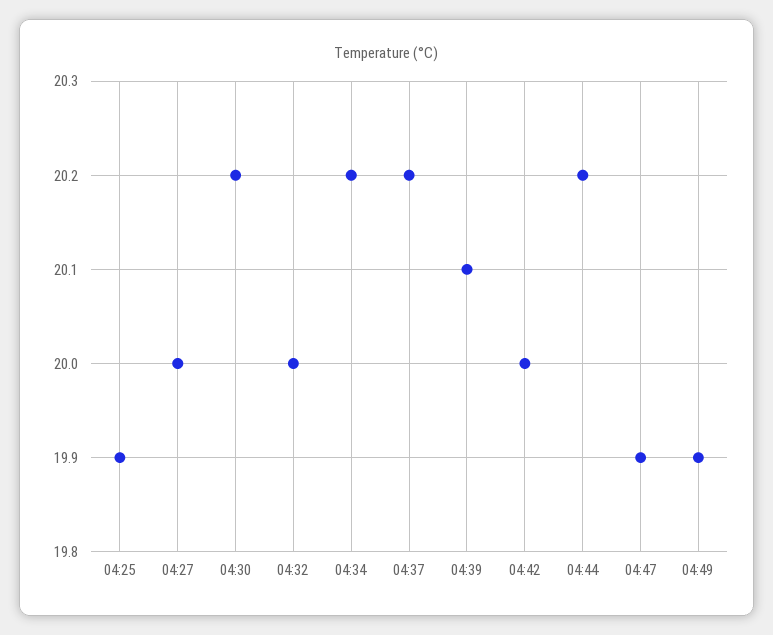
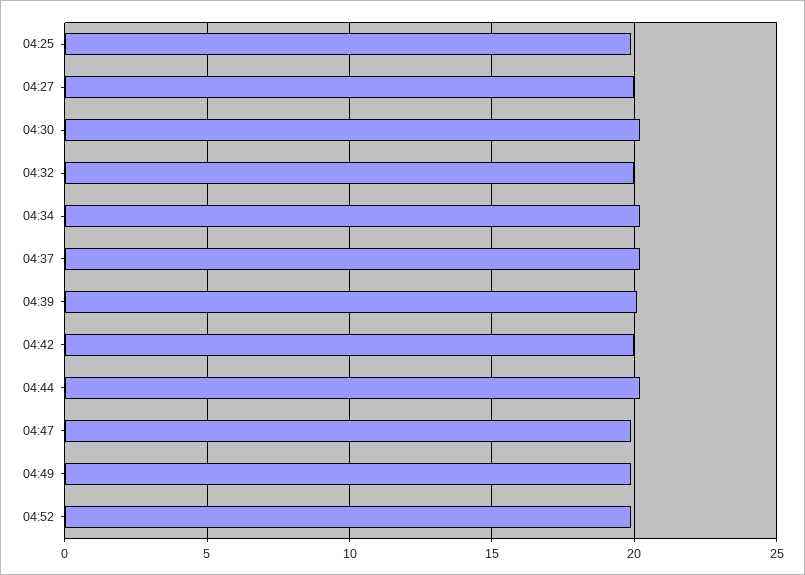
04:52: none -> 20

